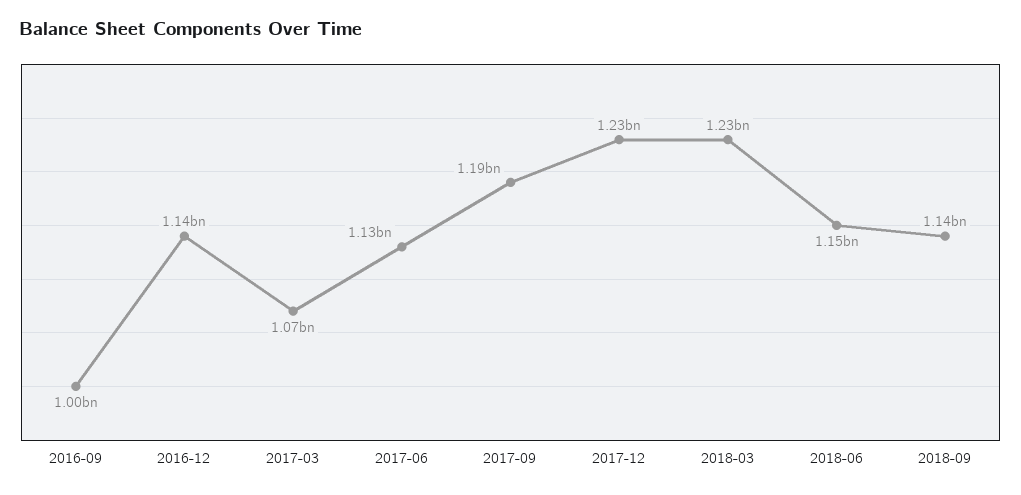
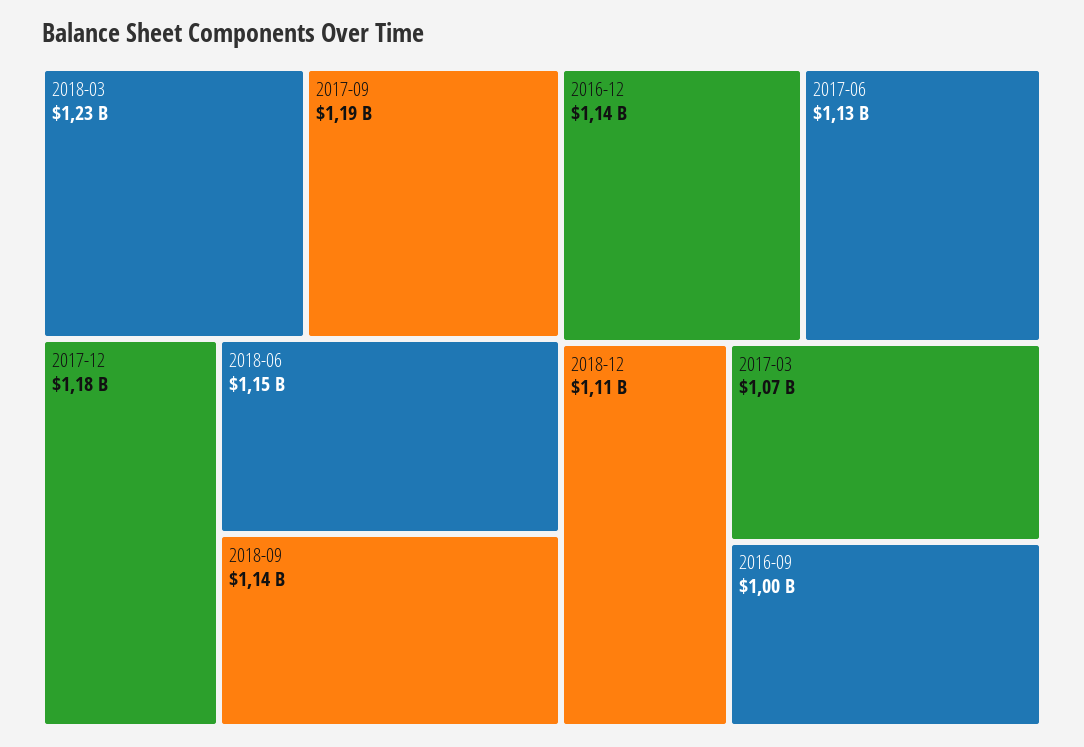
2017-12: 1230000000 -> 1180000000
2018-12: none -> 1110000000

